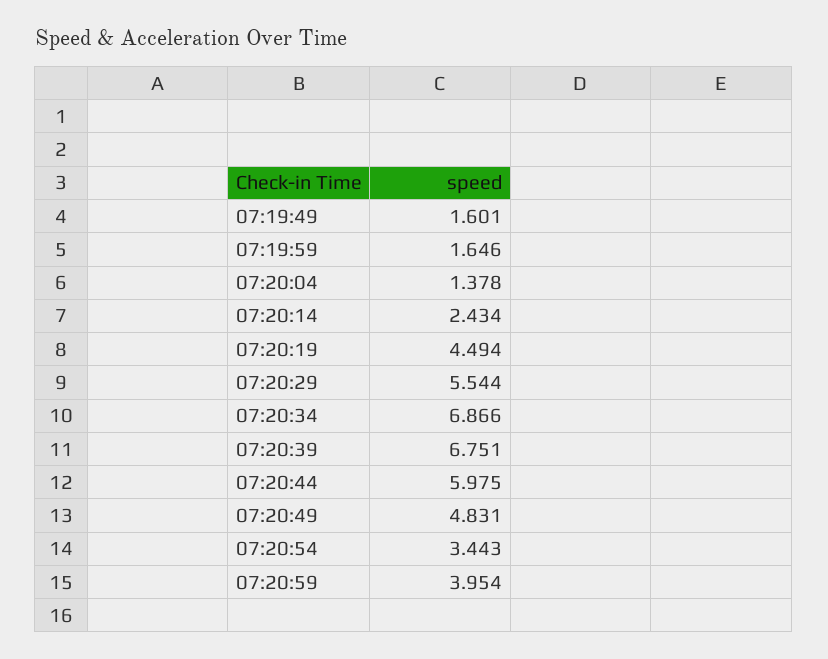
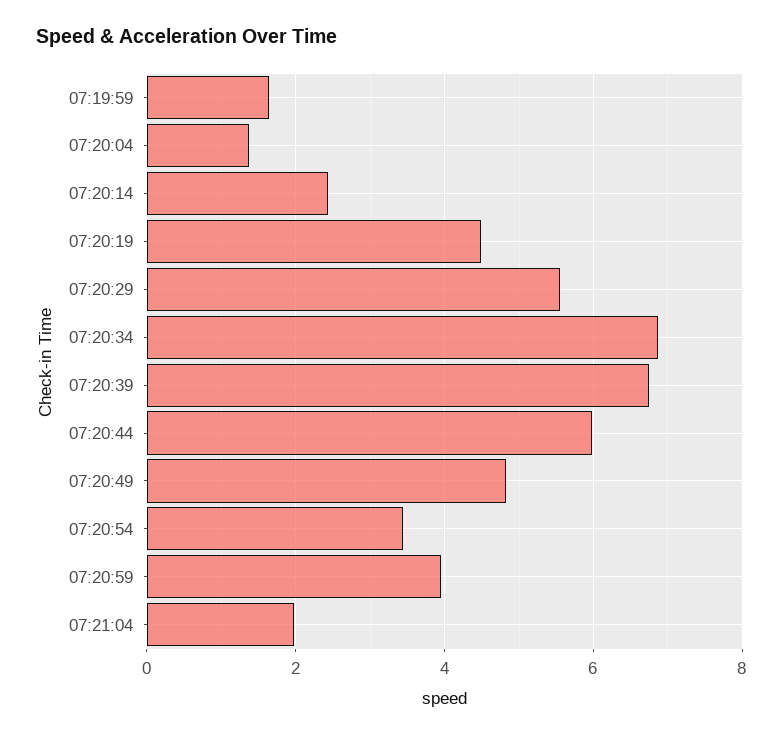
07:19:49: 1.601 -> none
07:21:04: none -> 2

